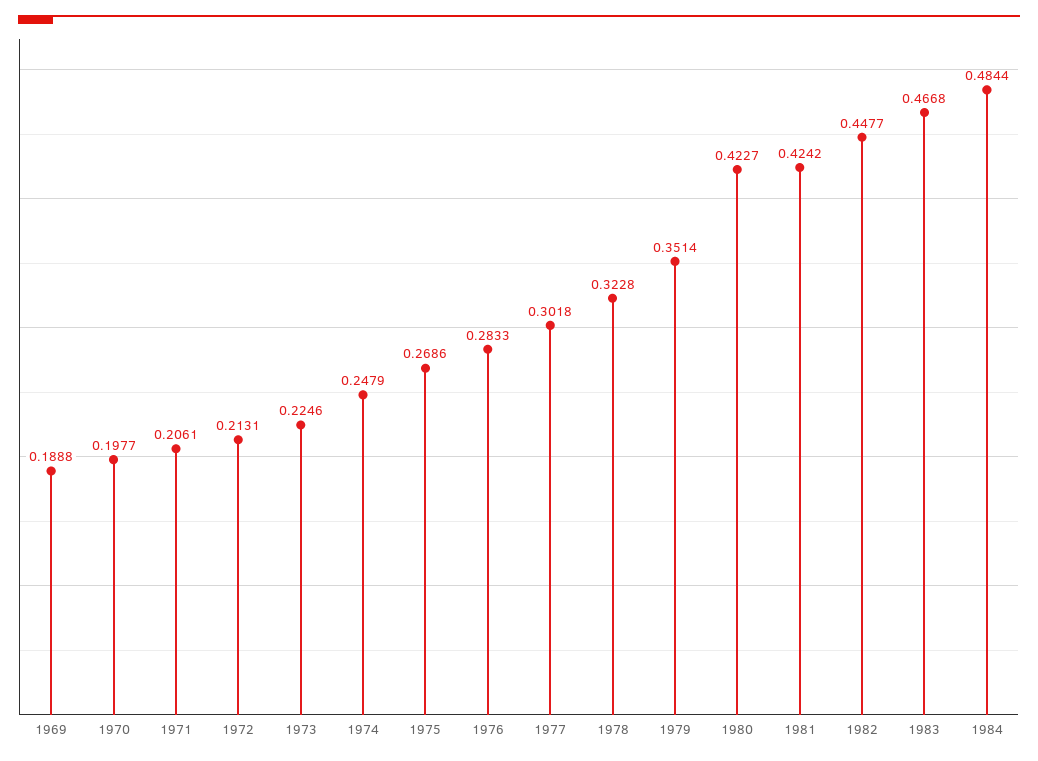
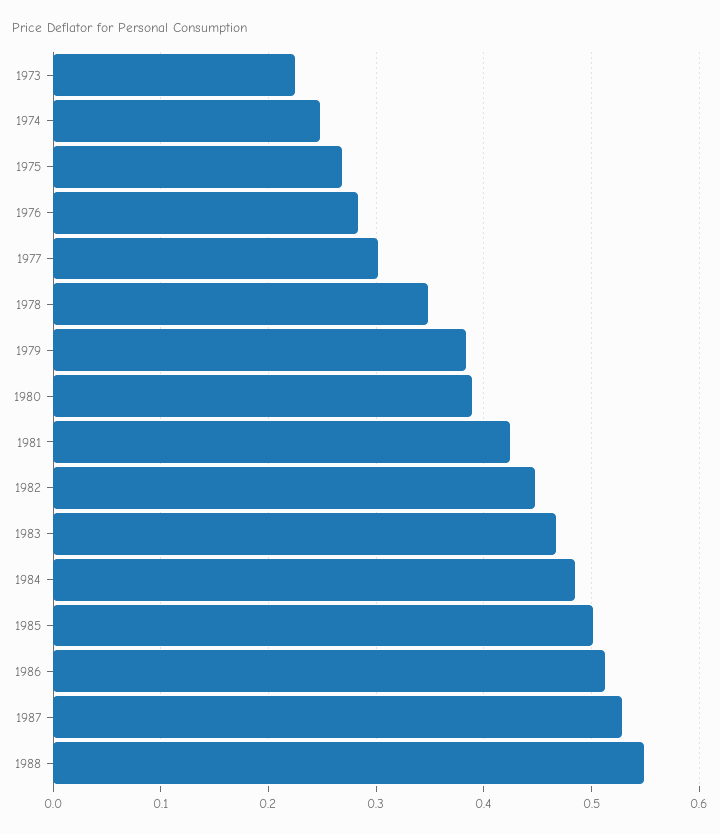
1969: 0.1888 -> none
1970: 0.1977 -> none
1971: 0.2061 -> none
1972: 0.2131 -> none
1978: 0.3228 -> 0.35
1979: 0.3514 -> 0.38
1980: 0.4227 -> 0.39
1985: none -> 0.5
1986: none -> 0.51
1987: none -> 0.53
1988: none -> 0.55

